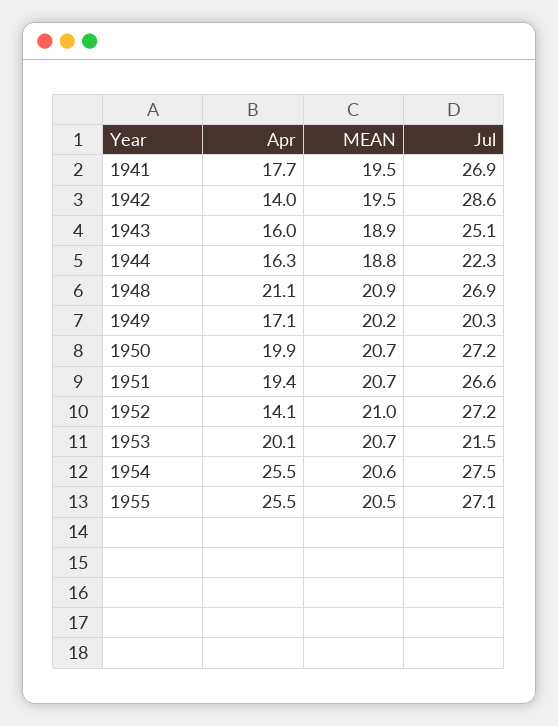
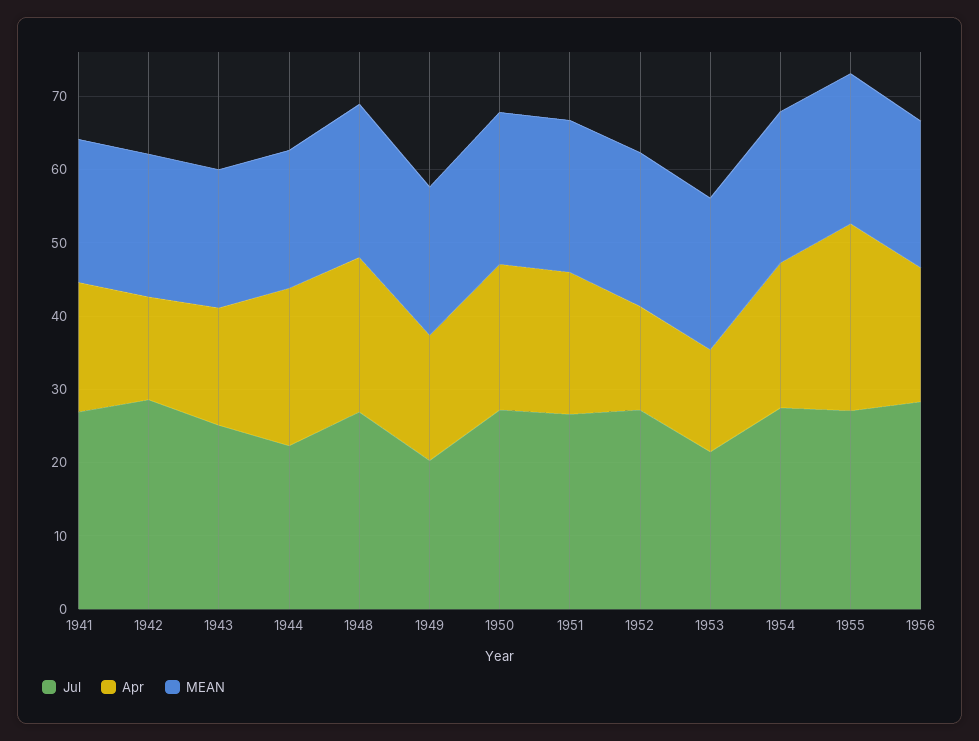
Apr, 1944: 16.3 -> 22
Apr, 1953: 20.1 -> 14
Apr, 1954: 25.5 -> 20
Jul, 1956: none -> 28
Apr, 1956: none -> 18
MEAN, 1956: none -> 20

